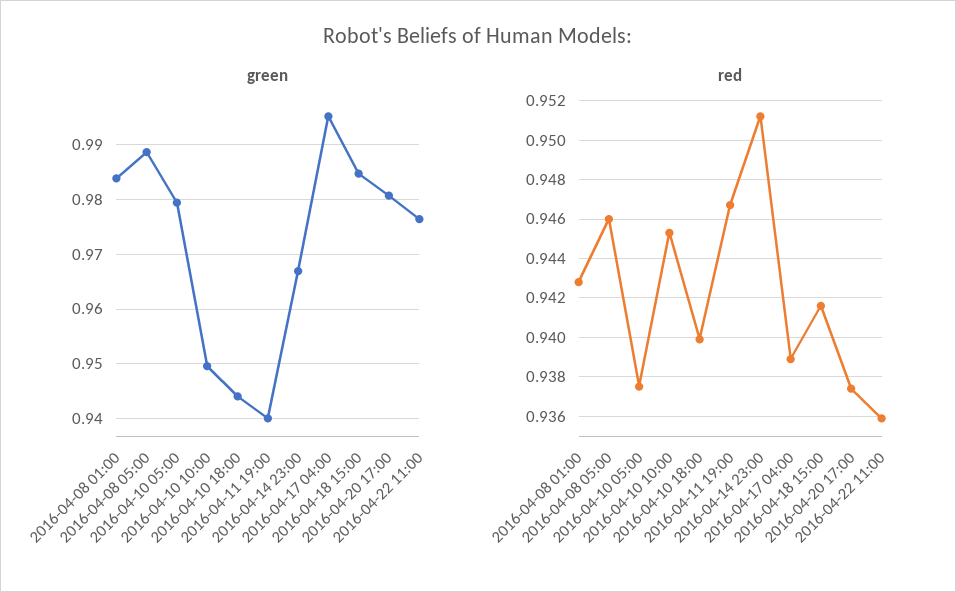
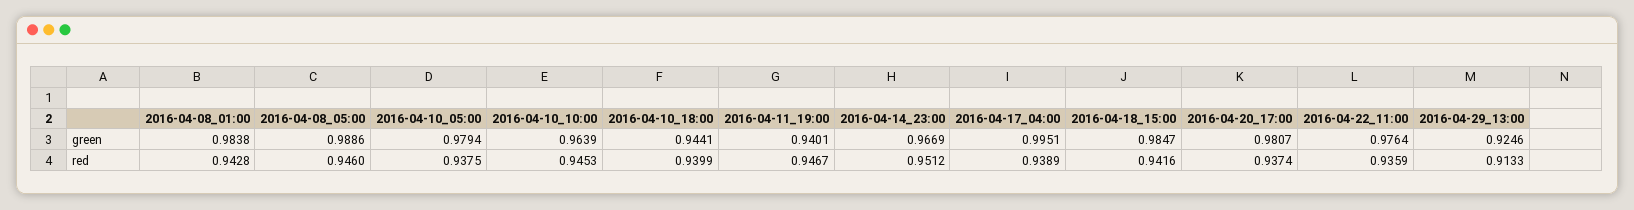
green, 2016-04-10 10:00: 0.95 -> 0.9639
green, 2016-04-29_13:00: none -> 0.9246
red, 2016-04-29_13:00: none -> 0.9133

